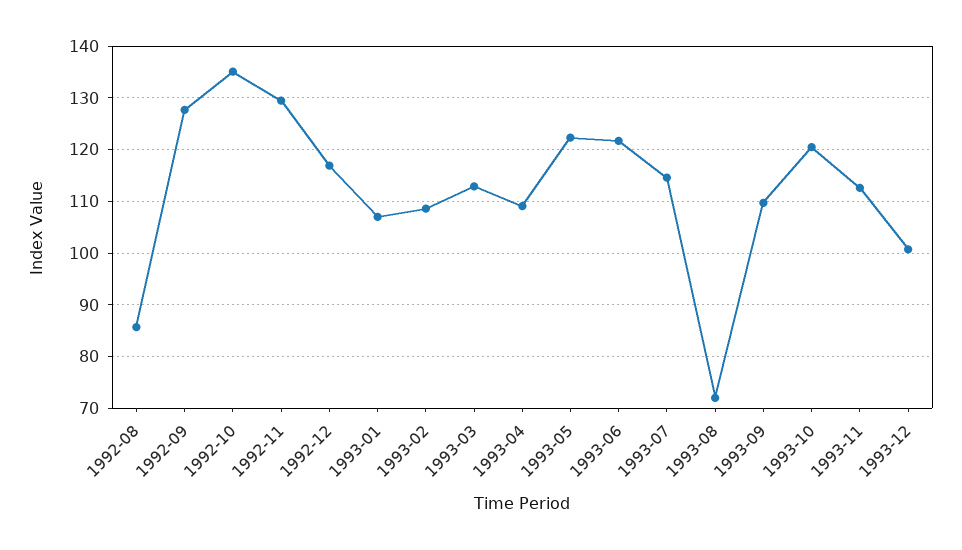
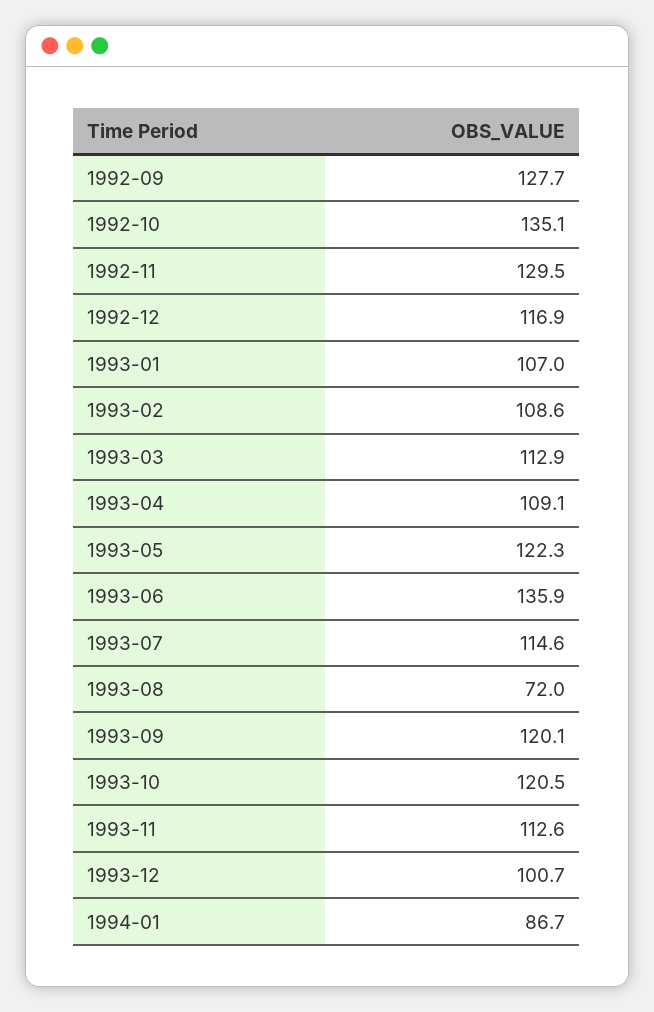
1992-08: 86 -> none
1993-06: 122 -> 135.9
1993-09: 110 -> 120.1
1994-01: none -> 86.7

